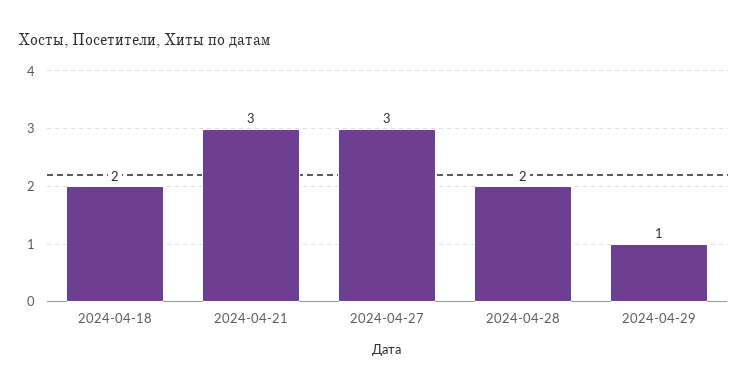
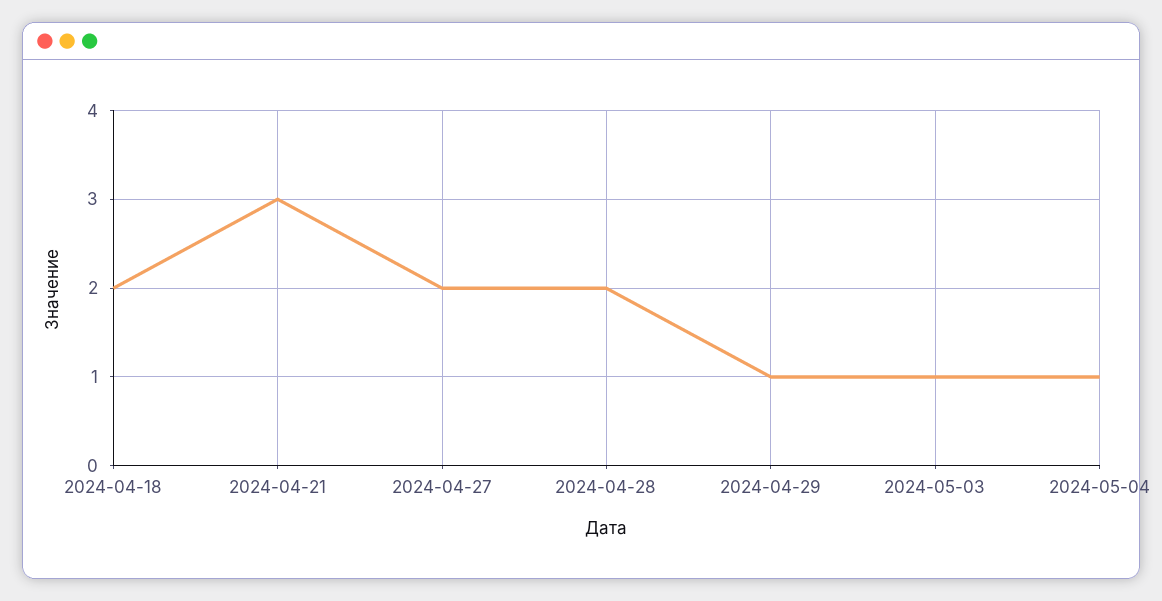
2024-04-27: 3 -> 2
2024-05-03: none -> 1
2024-05-04: none -> 1

